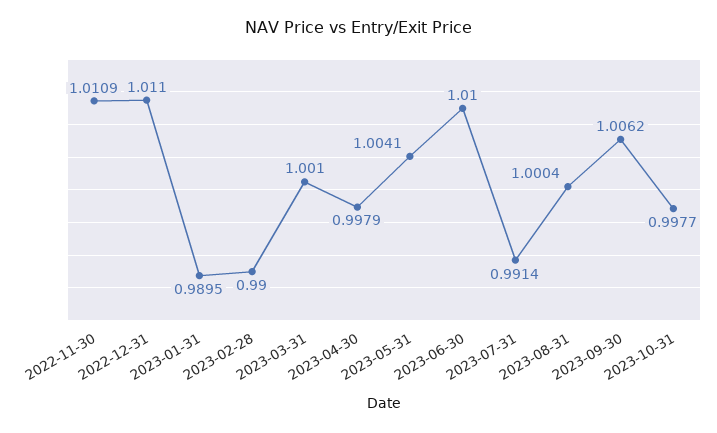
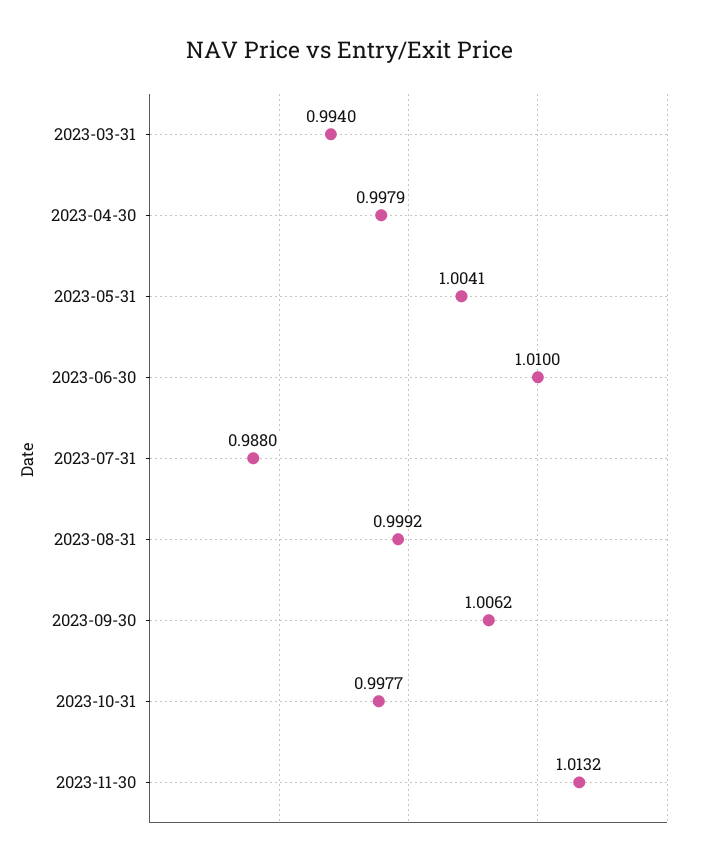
2022-11-30: 1.0109 -> none
2022-12-31: 1.011 -> none
2023-01-31: 0.9895 -> none
2023-02-28: 0.99 -> none
2023-03-31: 1.001 -> 0.994
2023-07-31: 0.9914 -> 0.988
2023-08-31: 1.0004 -> 0.9992
2023-11-30: none -> 1.0132

